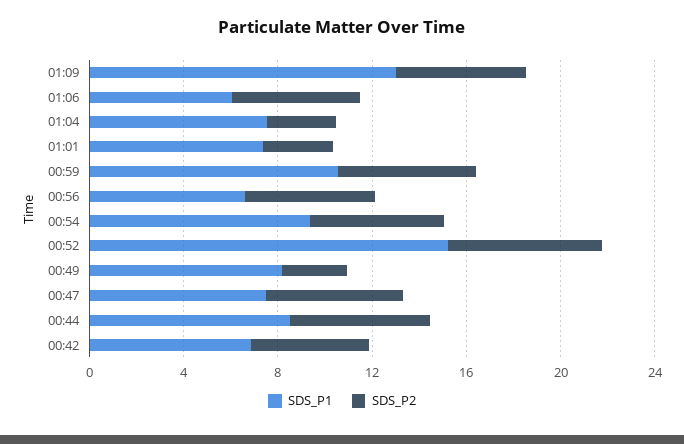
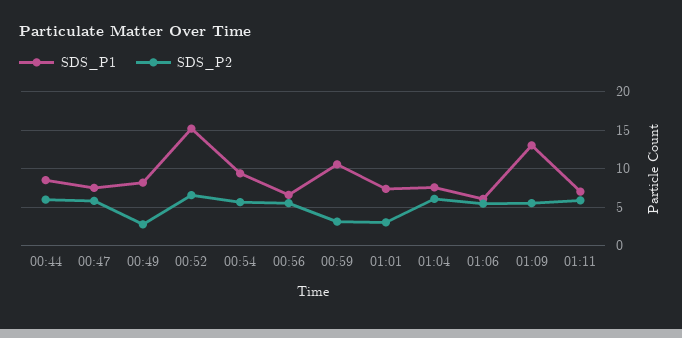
SDS_P2, 01:04: 3 -> 6
SDS_P2, 00:59: 6 -> 3
SDS_P1, 00:42: 7 -> none
SDS_P2, 00:42: 5 -> none
SDS_P1, 01:11: none -> 7
SDS_P2, 01:11: none -> 6

